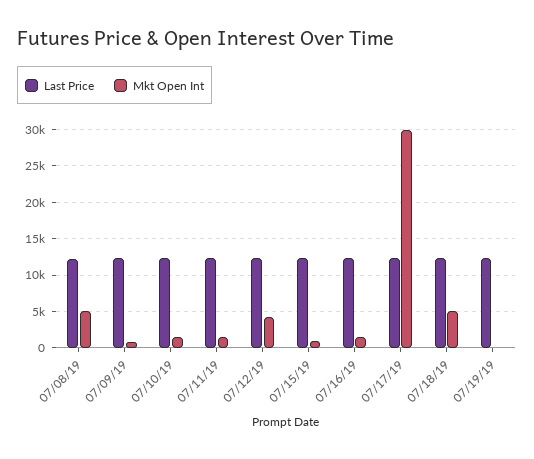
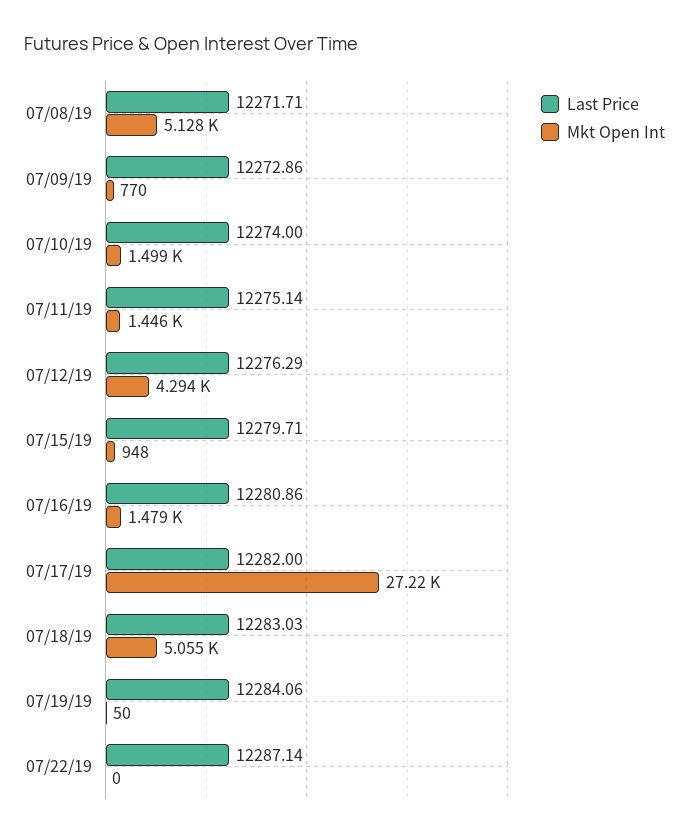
Mkt Open Int, 07/17/19: 30000 -> 27220
Last Price, 07/22/19: none -> 12287.14
Mkt Open Int, 07/22/19: none -> 0

